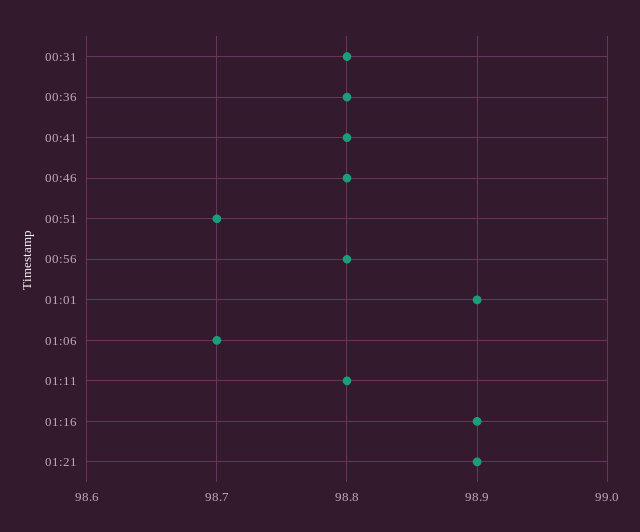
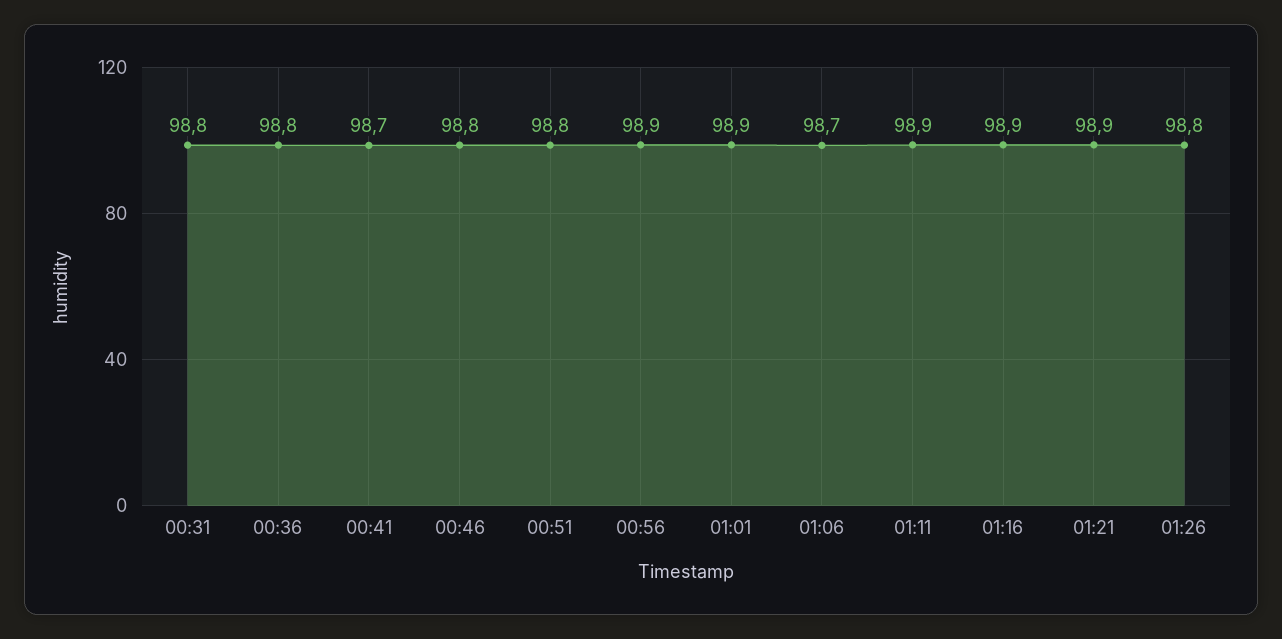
00:41: 98.8 -> 98.7
00:51: 98.7 -> 98.8
00:56: 98.8 -> 98.9
01:11: 98.8 -> 98.9
01:26: none -> 98.8

